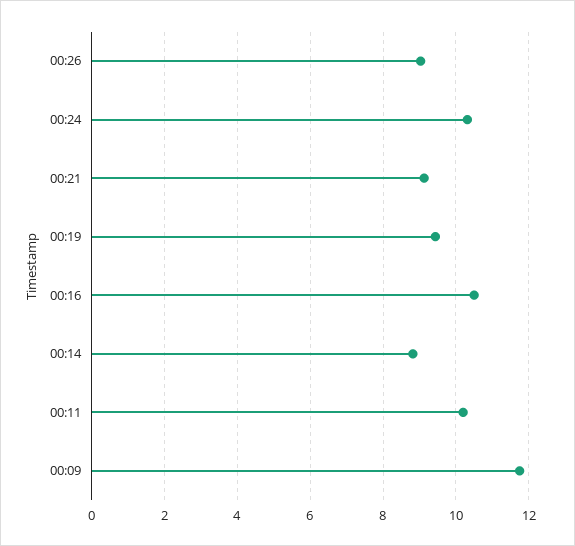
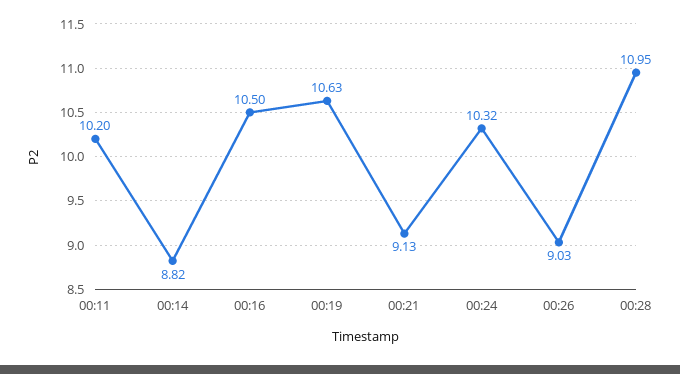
00:19: 9.4 -> 10.63
00:09: 11.8 -> none
00:28: none -> 10.95

